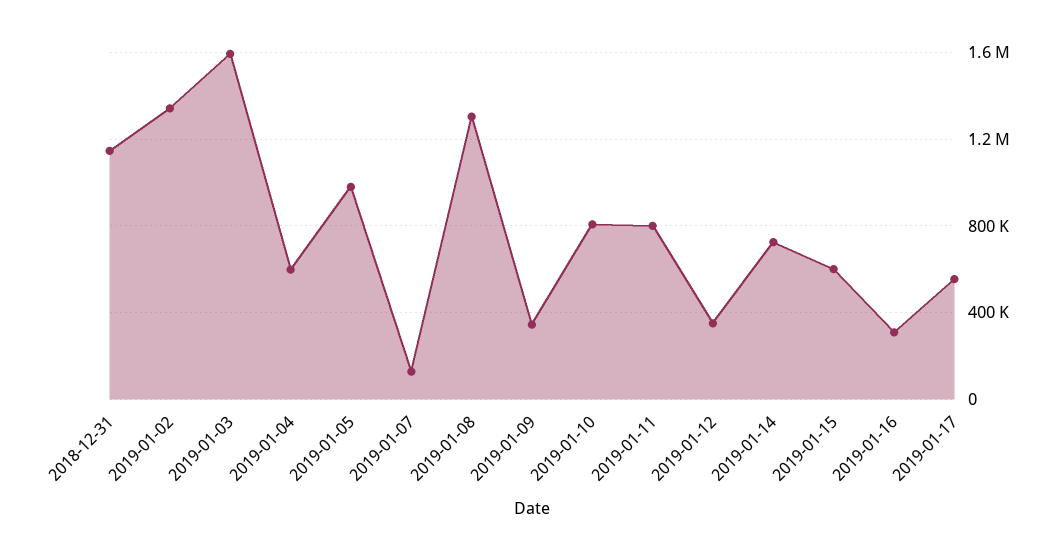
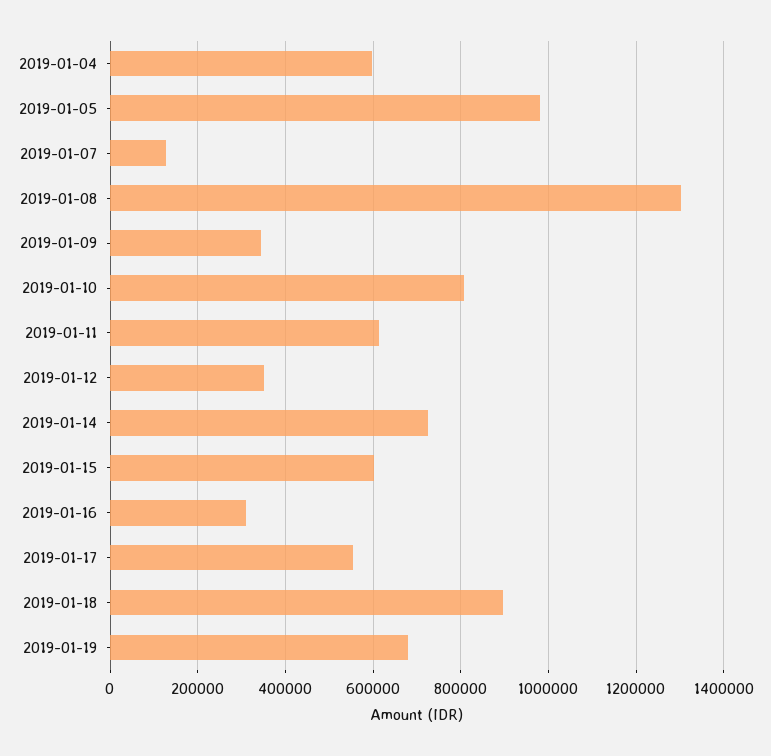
2018-12-31: 1150000 -> none
2019-01-02: 1350000 -> none
2019-01-03: 1600000 -> none
2019-01-11: 800000 -> 620000
2019-01-18: none -> 900000
2019-01-19: none -> 680000

